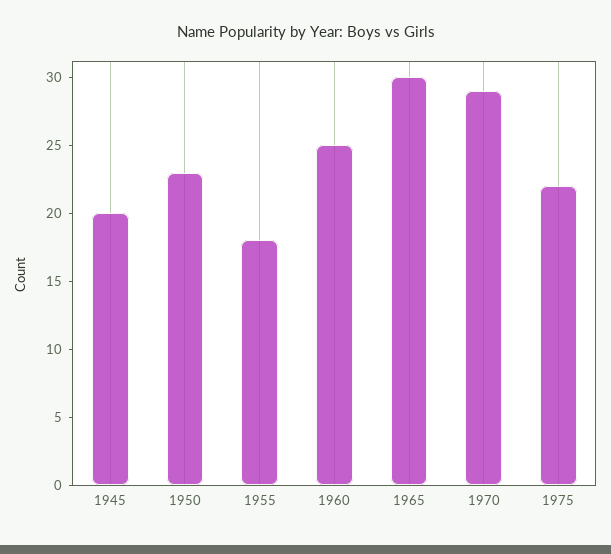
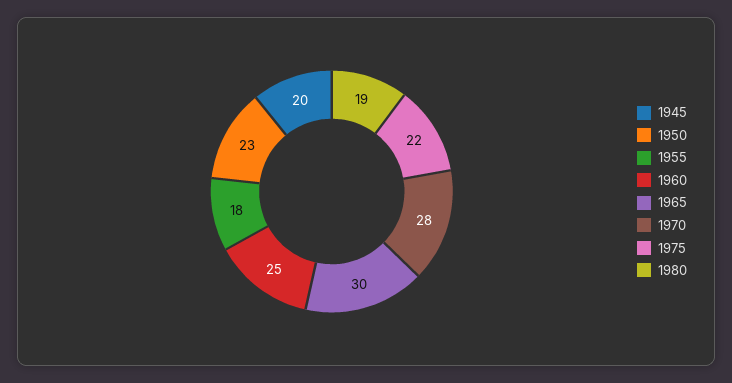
1970: 29 -> 28
1980: none -> 19

